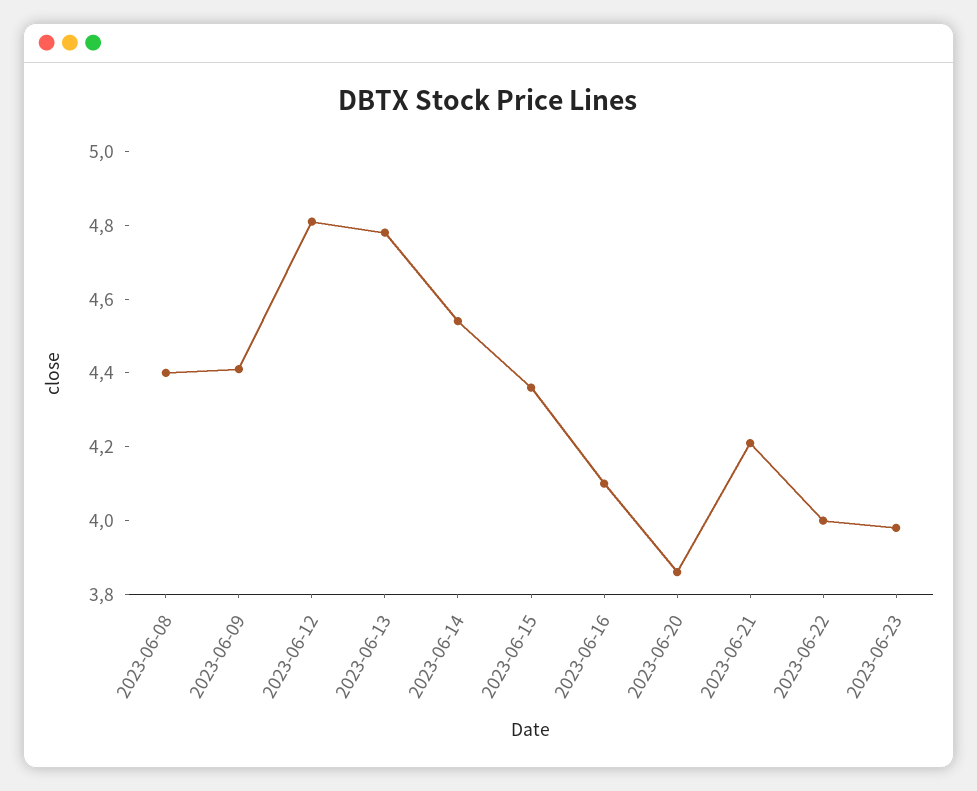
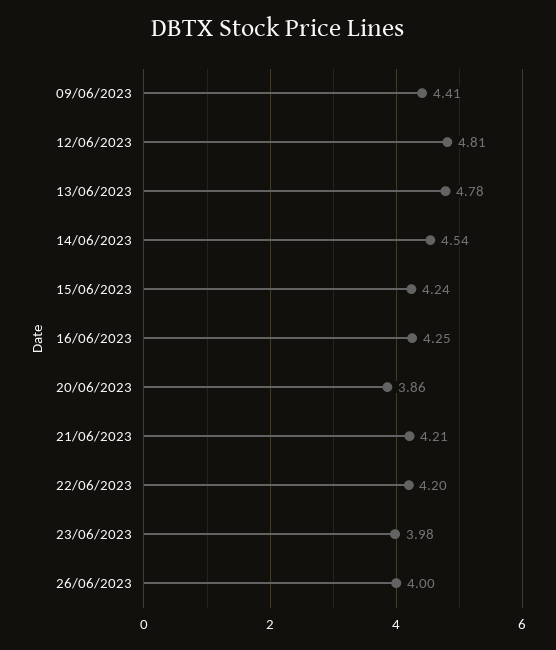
2023-06-08: 4.4 -> none
2023-06-15: 4.35 -> 4.24
2023-06-16: 4.1 -> 4.25
2023-06-22: 4 -> 4.2
26/06/2023: none -> 4

